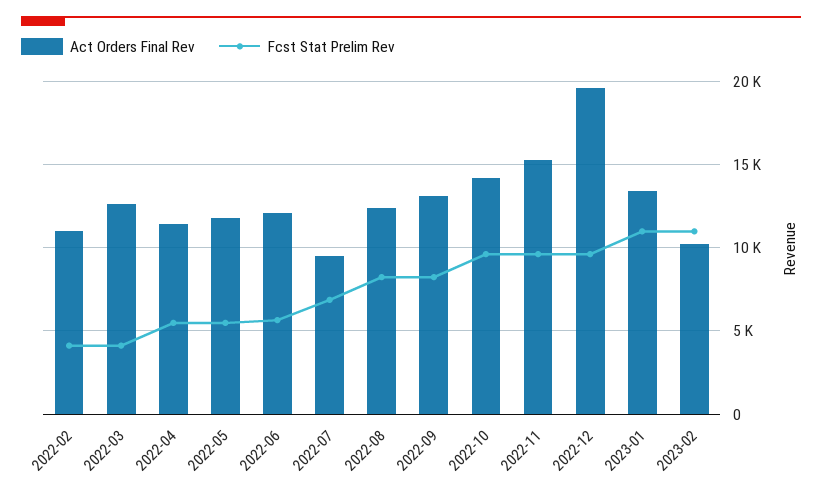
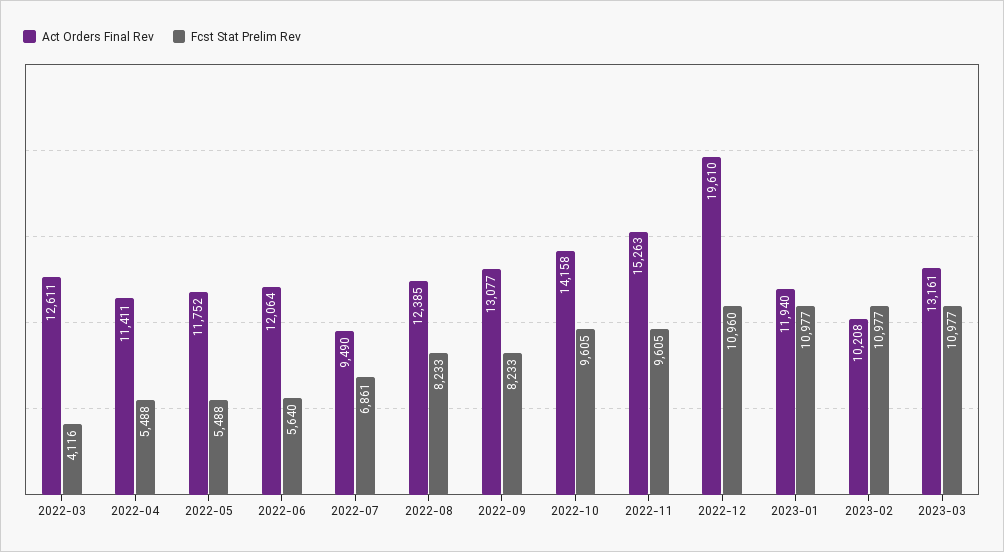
Act Orders Final Rev, 2022-02: 11000 -> none
Fcst Stat Prelim Rev, 2022-02: 4000 -> none
Fcst Stat Prelim Rev, 2022-12: 9500 -> 10960
Act Orders Final Rev, 2023-01: 13500 -> 11940
Act Orders Final Rev, 2023-03: none -> 13161
Fcst Stat Prelim Rev, 2023-03: none -> 10977

